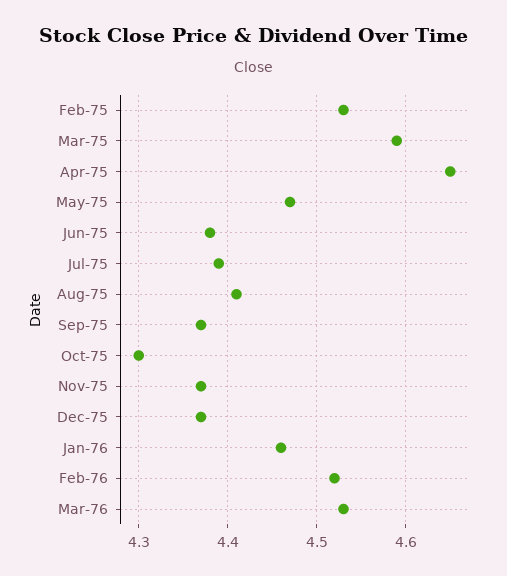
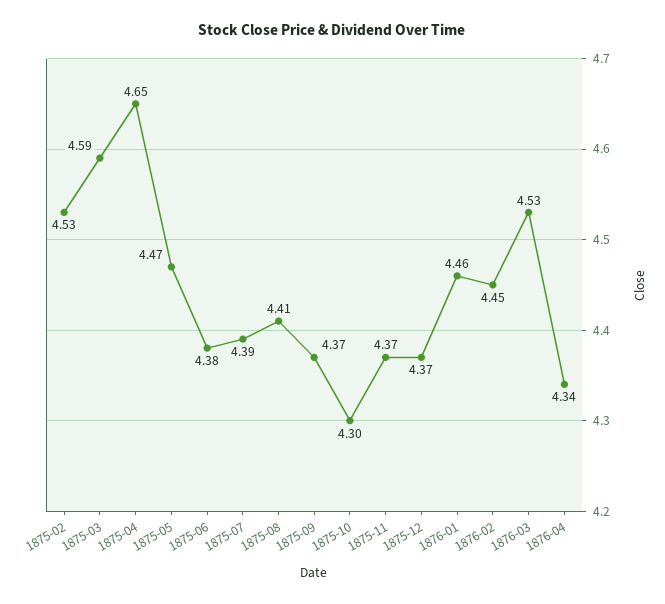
Feb-76: 4.52 -> 4.45
1876-04: none -> 4.34

